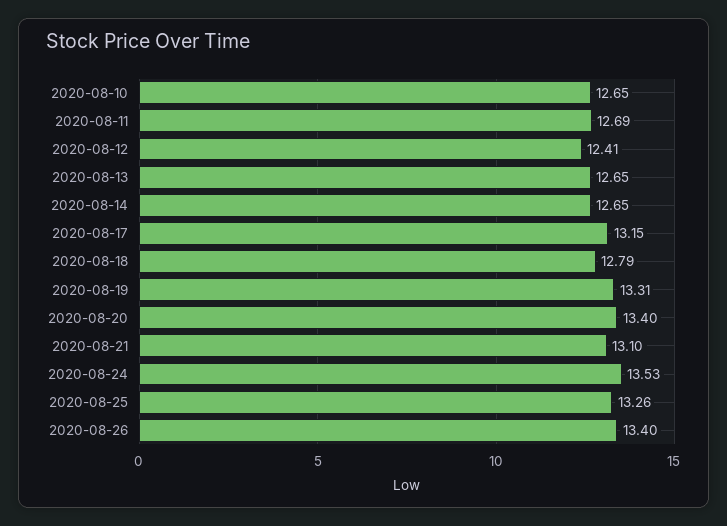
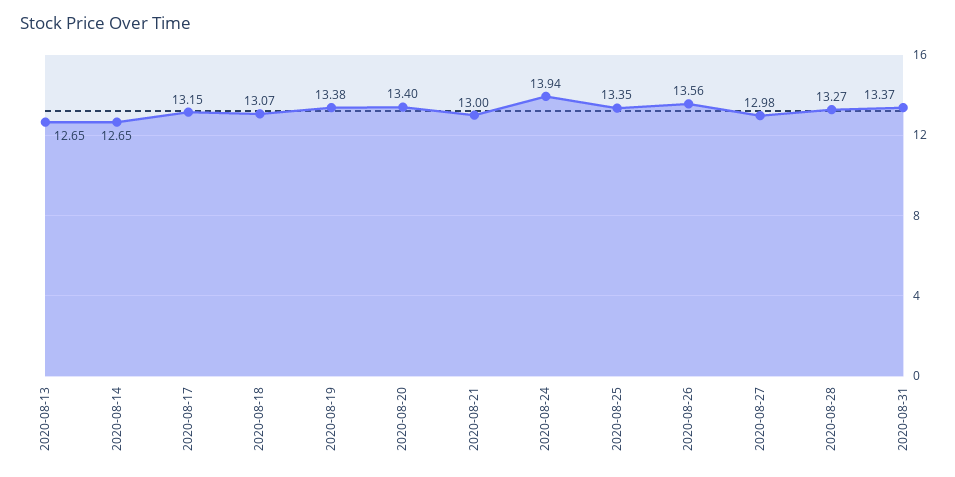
2020-08-10: 12.65 -> none
2020-08-11: 12.69 -> none
2020-08-12: 12.41 -> none
2020-08-18: 12.79 -> 13.07
2020-08-19: 13.31 -> 13.38
2020-08-21: 13.1 -> 13
2020-08-24: 13.53 -> 13.94
2020-08-25: 13.26 -> 13.35
2020-08-26: 13.4 -> 13.56
2020-08-27: none -> 12.98
2020-08-28: none -> 13.27
2020-08-31: none -> 13.37

